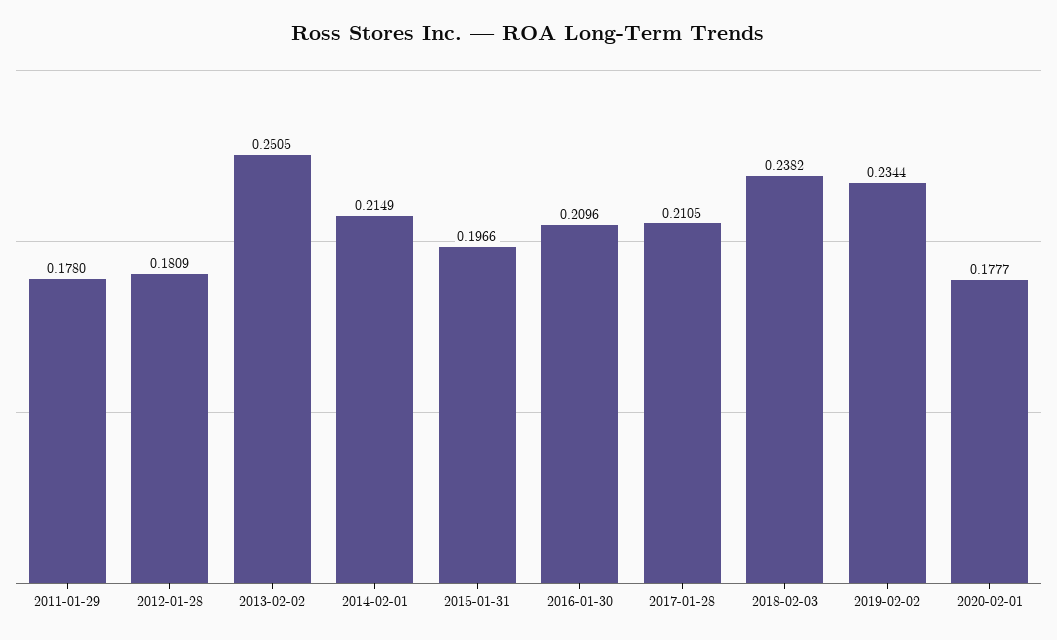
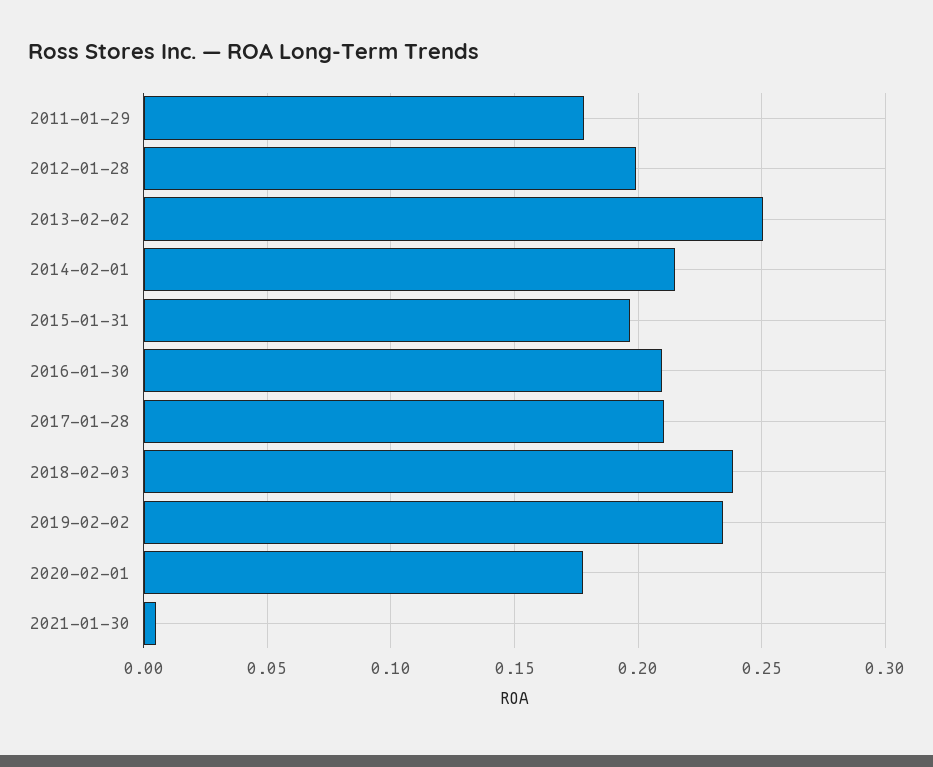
2012-01-28: 0.1809 -> 0.2
2021-01-30: none -> 0.005

